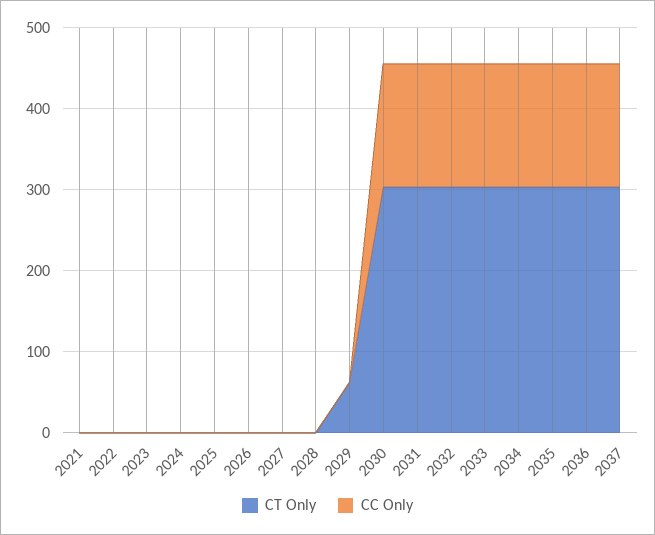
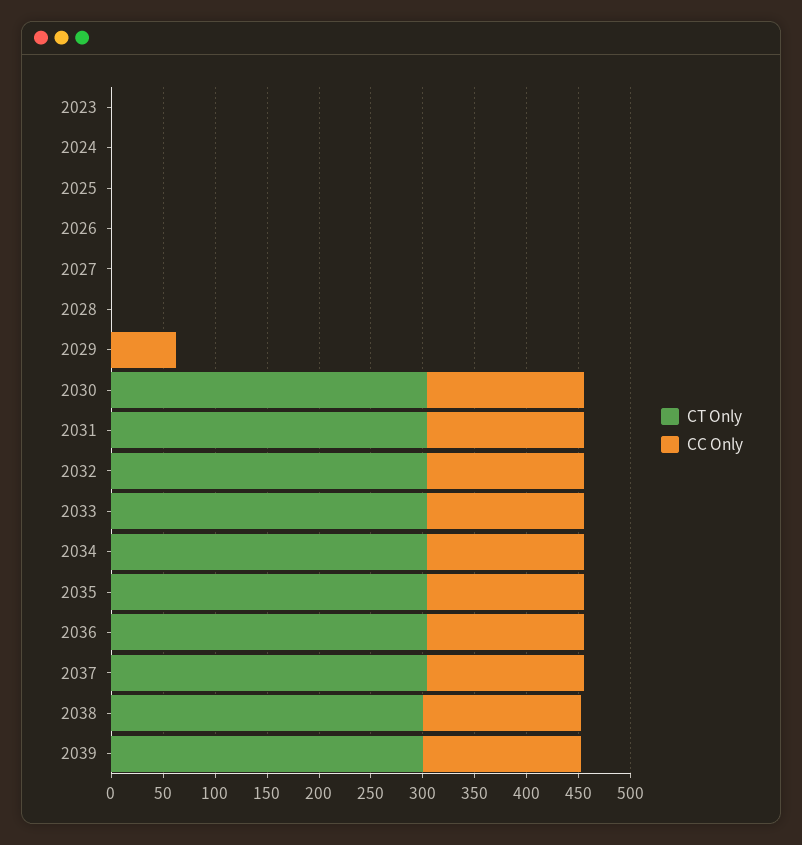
CT Only, 2021: 0 -> none
CC Only, 2021: 0 -> none
CT Only, 2022: 0 -> none
CC Only, 2022: 0 -> none
CT Only, 2029: 60 -> 0
CC Only, 2029: 0 -> 60
CT Only, 2038: none -> 300
CC Only, 2038: none -> 150
CT Only, 2039: none -> 300
CC Only, 2039: none -> 150

